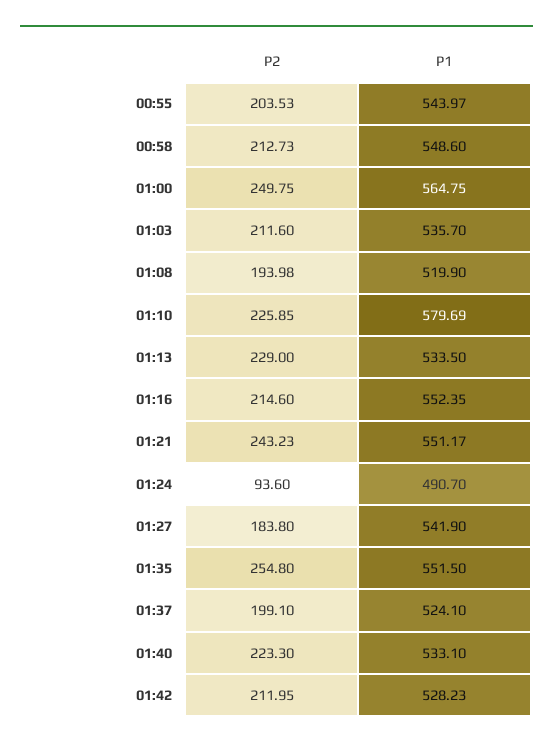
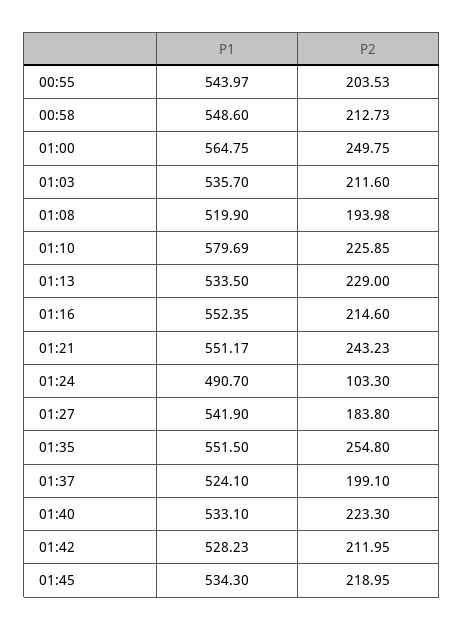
P2, 01:24: 93.6 -> 103.3
P1, 01:45: none -> 534.3
P2, 01:45: none -> 218.95

